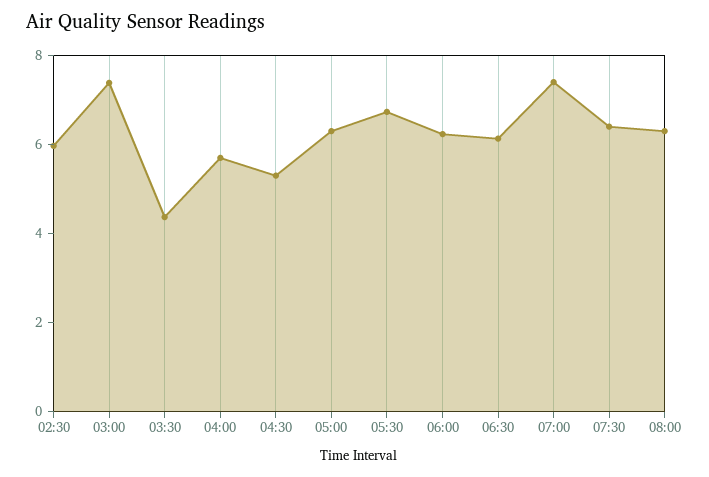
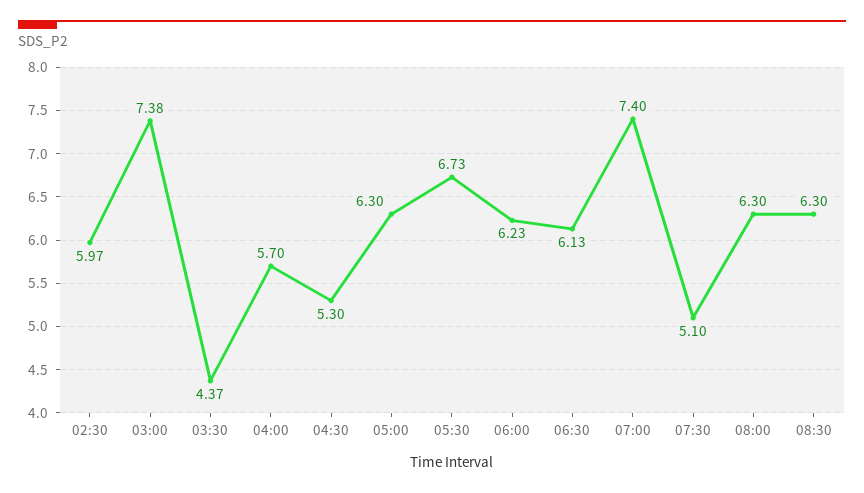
07:30: 6.5 -> 5.1
08:30: none -> 6.3

